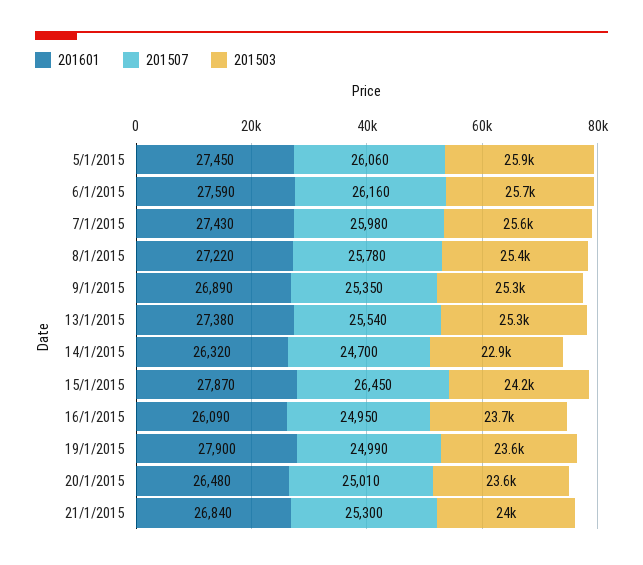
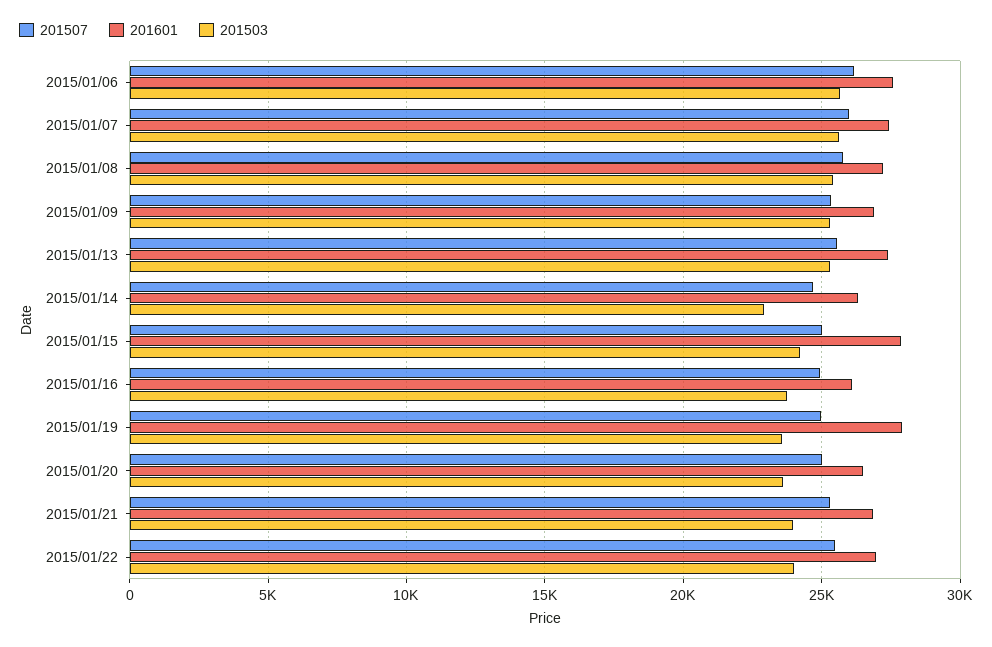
201601, 5/1/2015: 27450 -> none
201507, 5/1/2015: 26060 -> none
201503, 5/1/2015: 25900 -> none
201507, 15/1/2015: 26450 -> 25000
201507, 2015/01/22: none -> 25500
201601, 2015/01/22: none -> 27000
201503, 2015/01/22: none -> 24000

